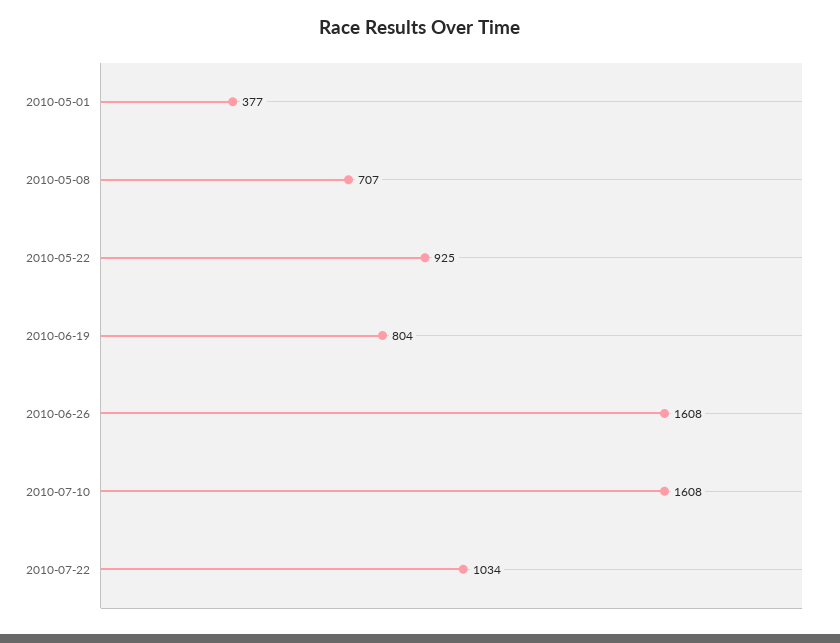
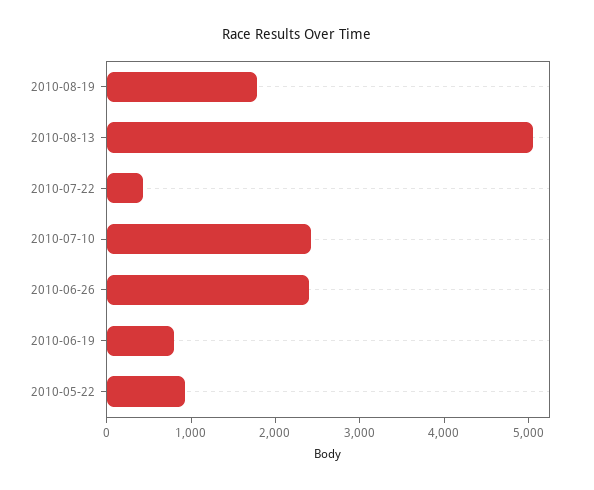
2010-05-01: 377 -> none
2010-05-08: 707 -> none
2010-06-26: 1608 -> 2400
2010-07-10: 1608 -> 2400
2010-07-22: 1034 -> 400
2010-08-19: none -> 1800
2010-08-13: none -> 5000

